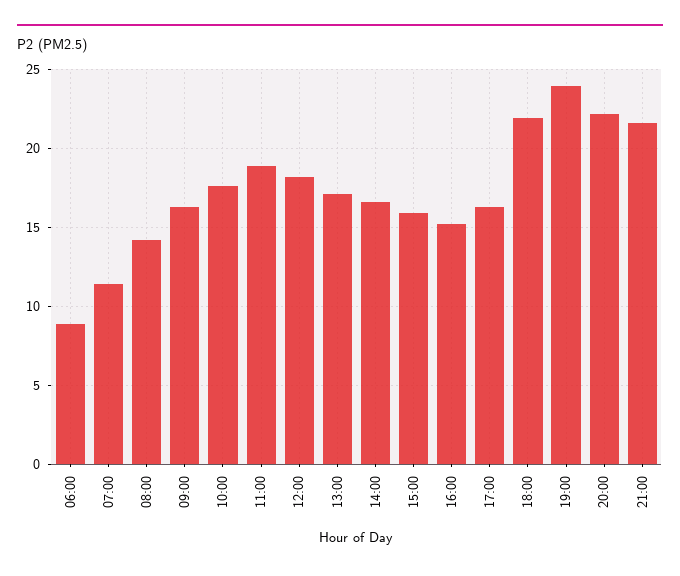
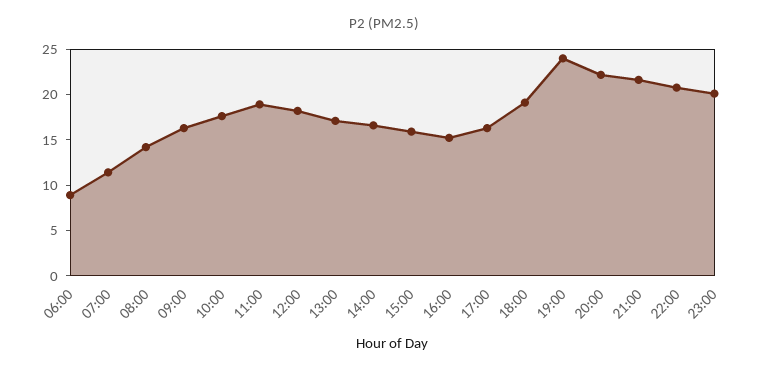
18:00: 22 -> 19
22:00: none -> 21
23:00: none -> 20

